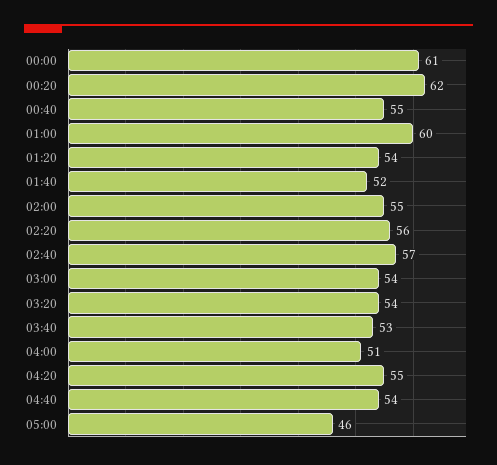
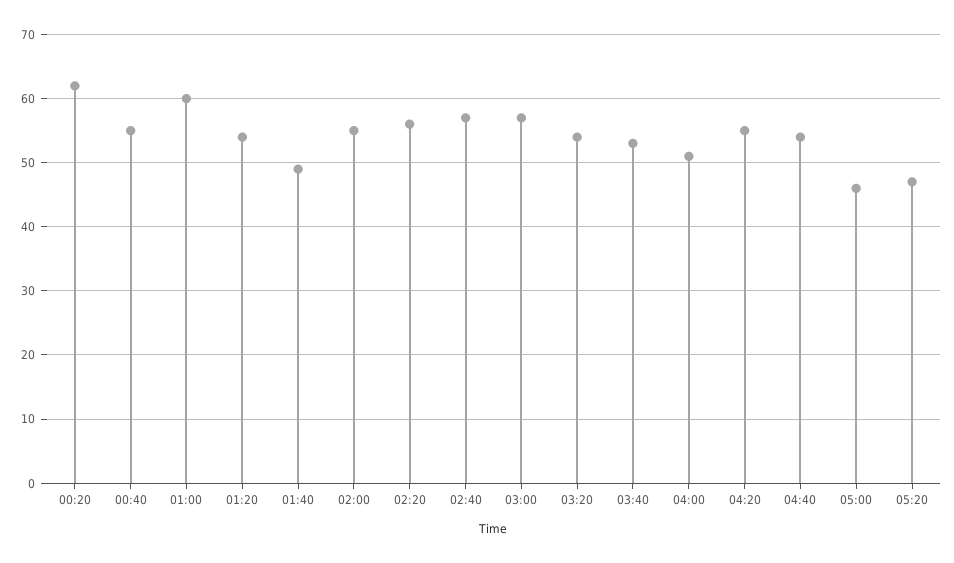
00:00: 61 -> none
01:40: 52 -> 49
03:00: 54 -> 57
05:20: none -> 47

